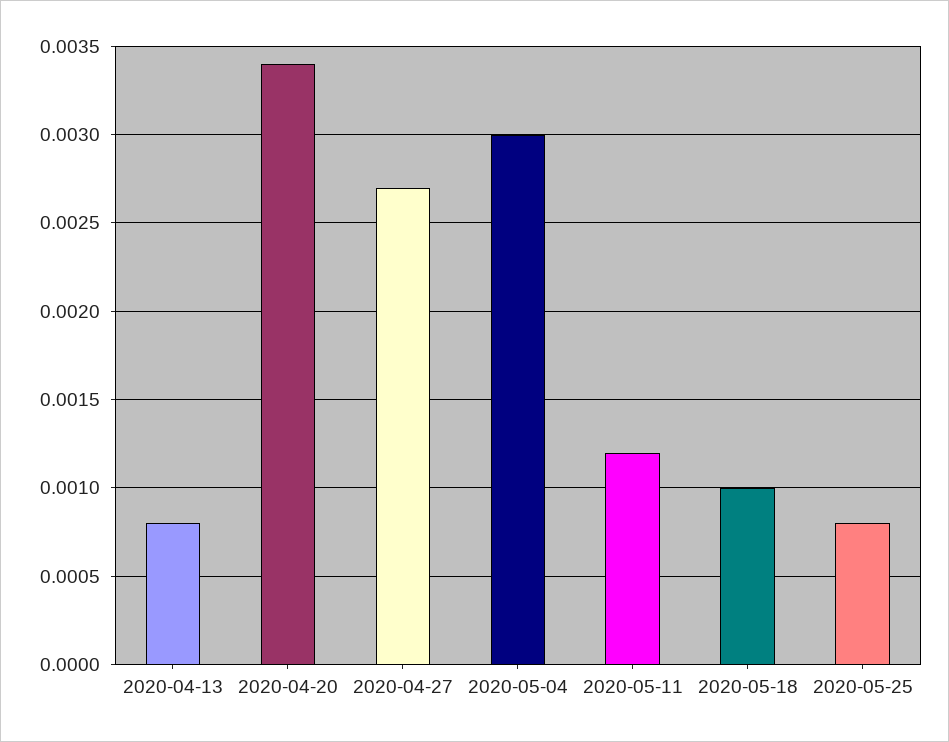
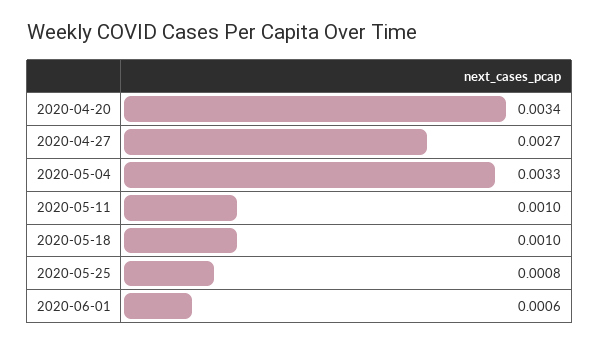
2020-04-13: 0.0008 -> none
2020-05-04: 0.003 -> 0.0033
2020-05-11: 0.0012 -> 0.001
2020-06-01: none -> 0.0006

